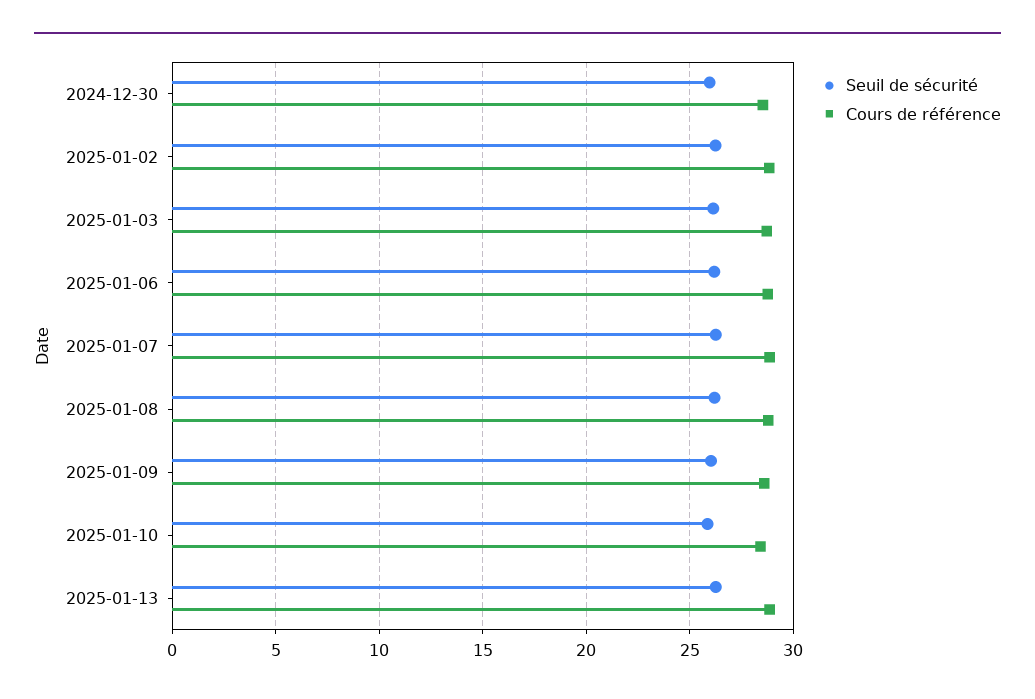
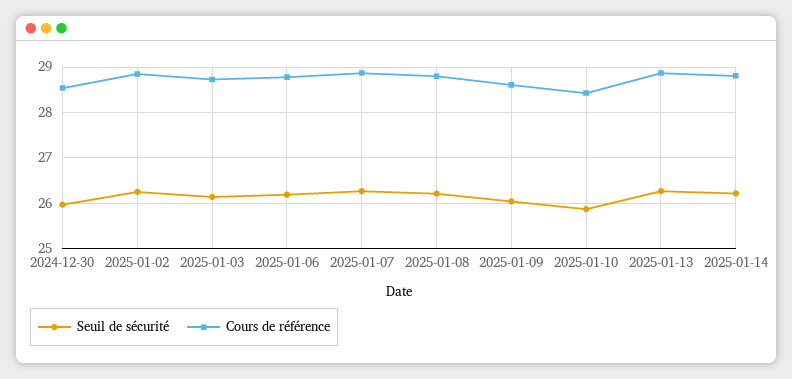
Seuil de sécurité, 2025-01-14: none -> 26.2
Cours de référence, 2025-01-14: none -> 28.8

